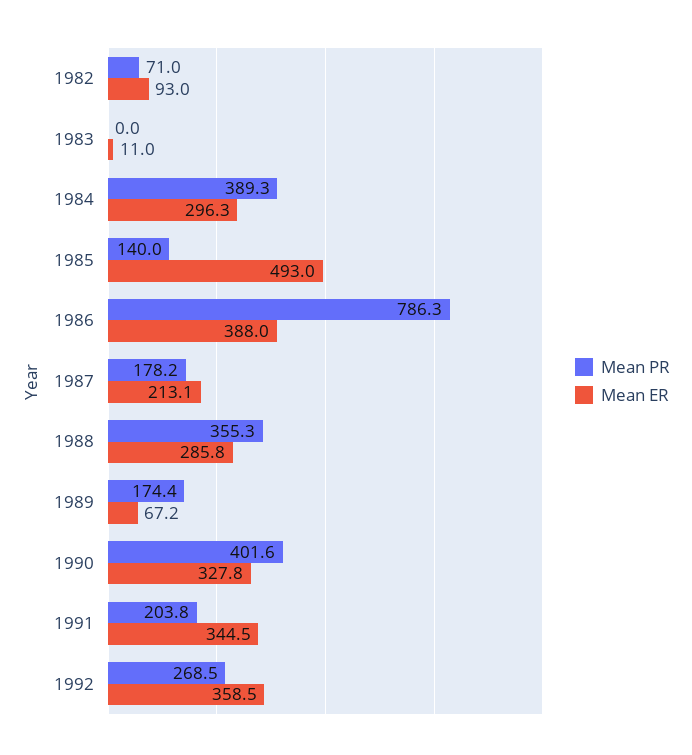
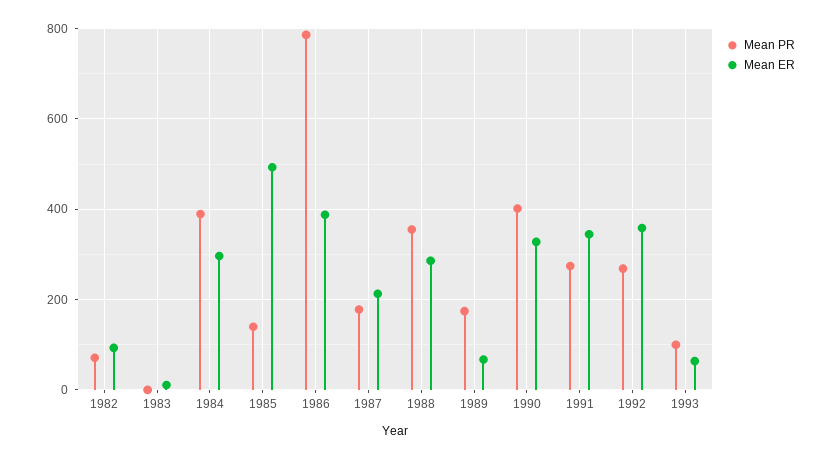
Mean PR, 1991: 203.8 -> 280
Mean PR, 1993: none -> 100
Mean ER, 1993: none -> 60

